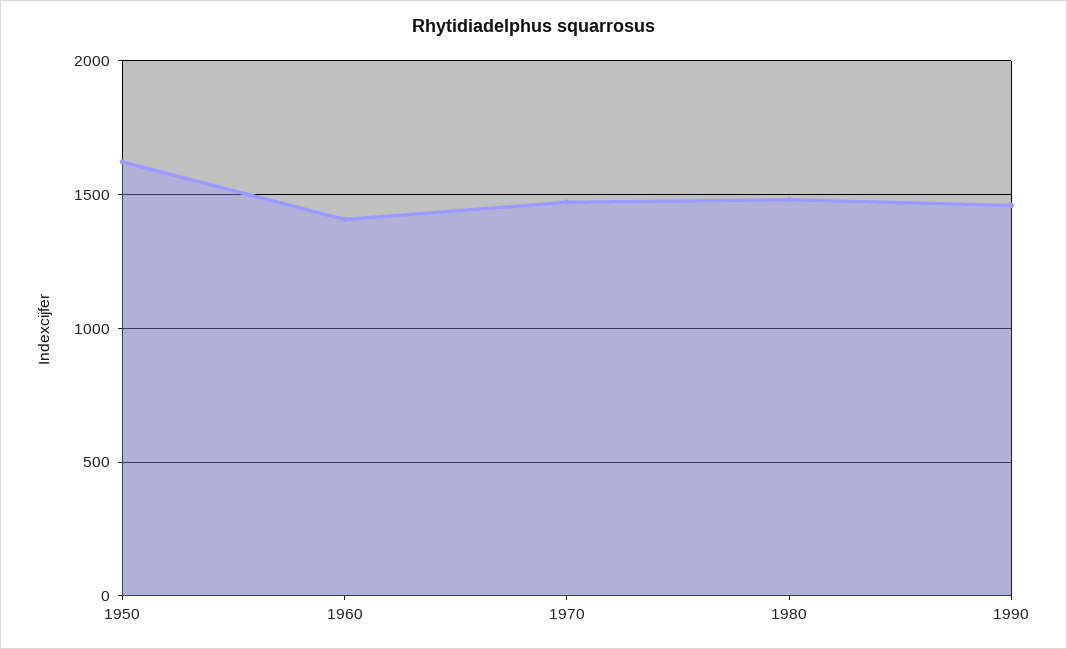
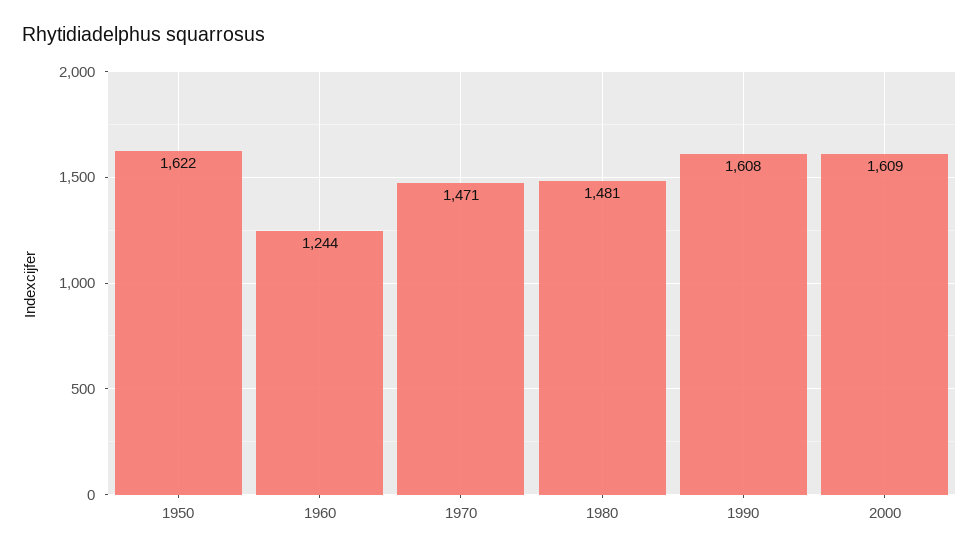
1960: 1400 -> 1244
1990: 1450 -> 1608
2000: none -> 1609

